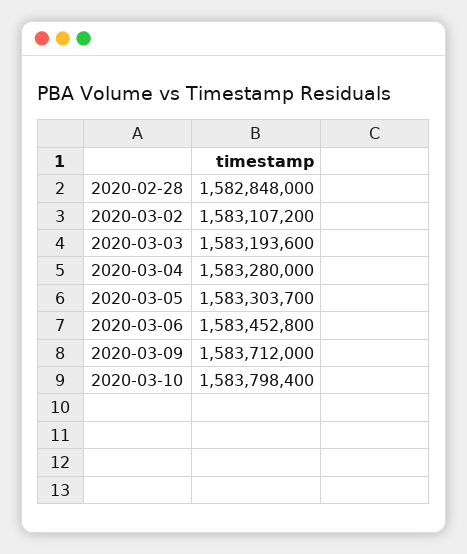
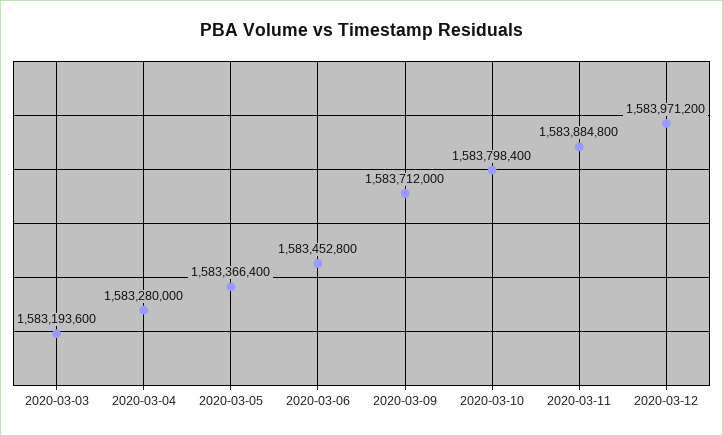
2020-02-28: 1582848000 -> none
2020-03-02: 1583107200 -> none
2020-03-05: 1583303700 -> 1583366400
2020-03-11: none -> 1583884800
2020-03-12: none -> 1583971200

